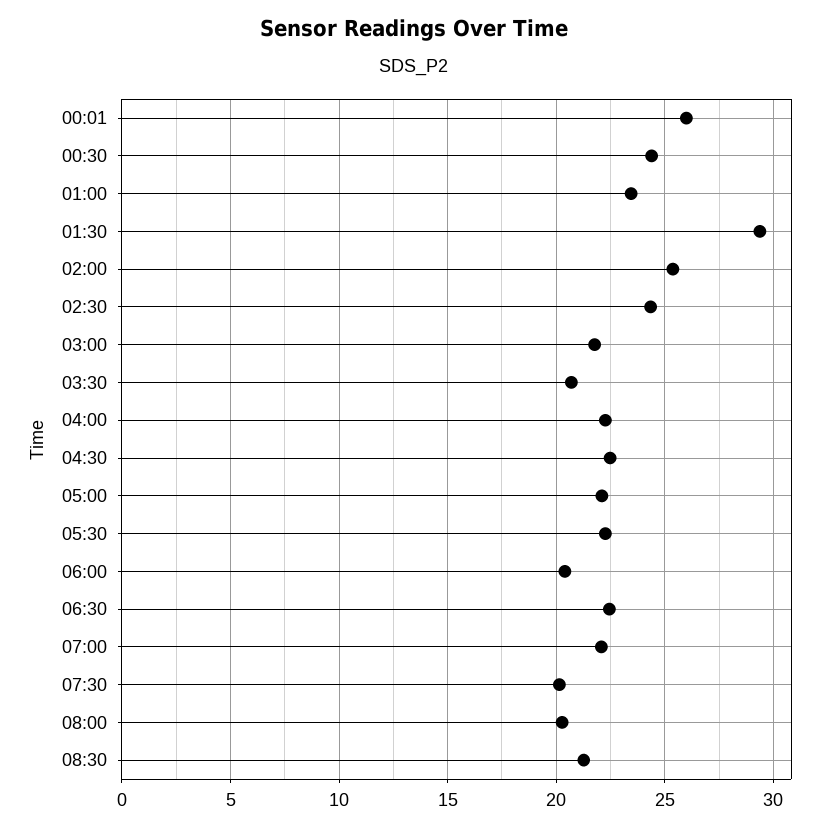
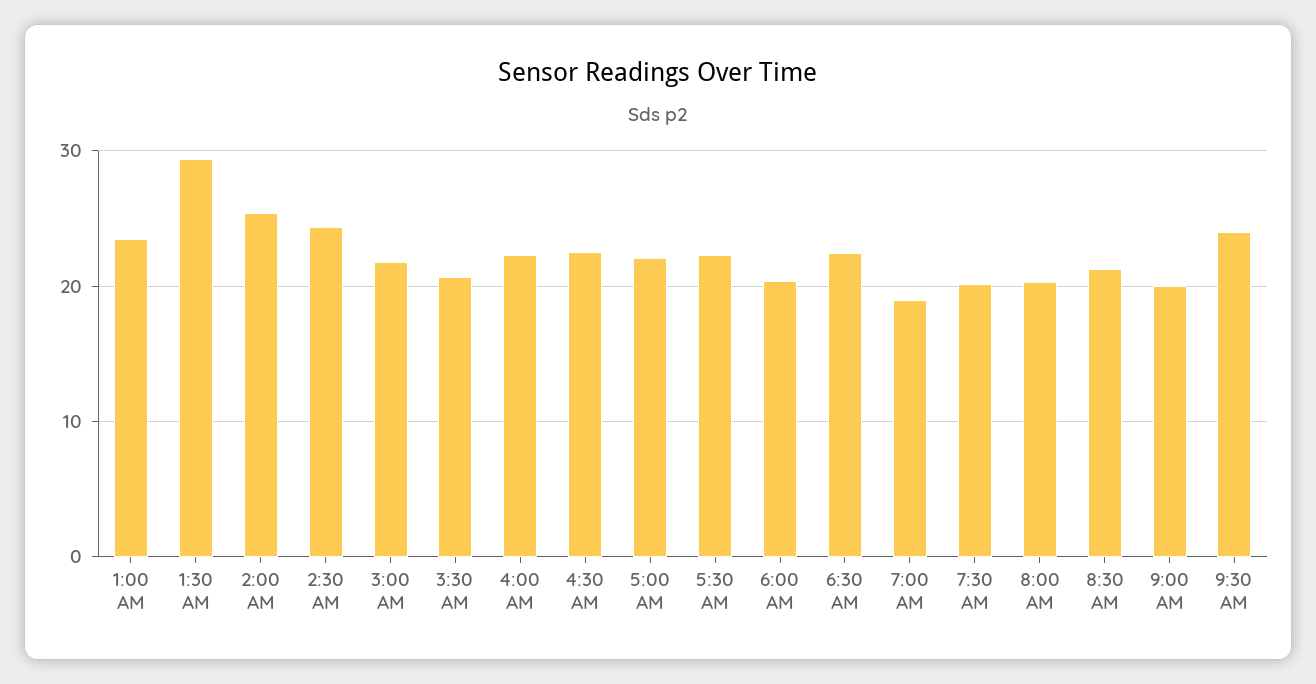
00:01: 26 -> none
00:30: 24.5 -> none
07:00: 22 -> 19
9:00 AM: none -> 20
9:30 AM: none -> 24

